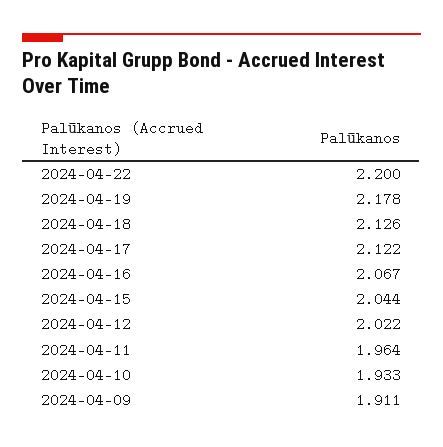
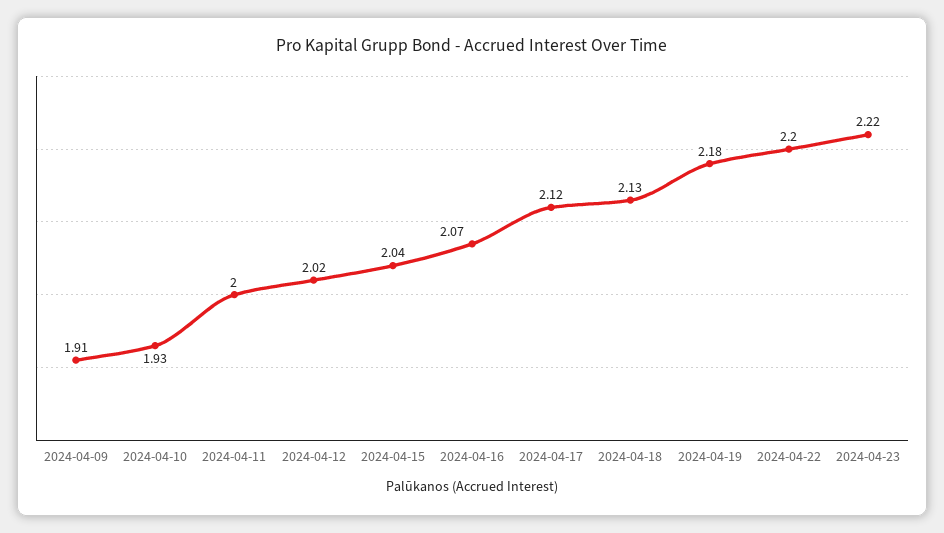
2024-04-11: 1.964 -> 2
2024-04-23: none -> 2.22

